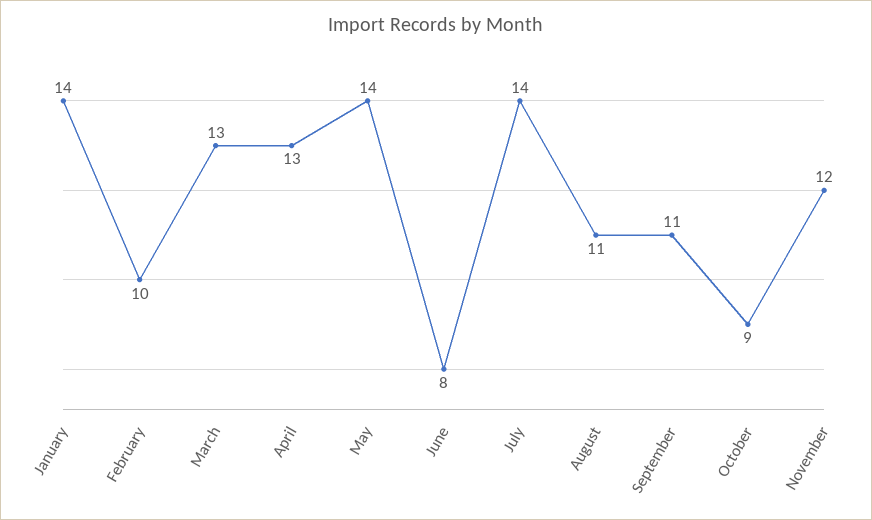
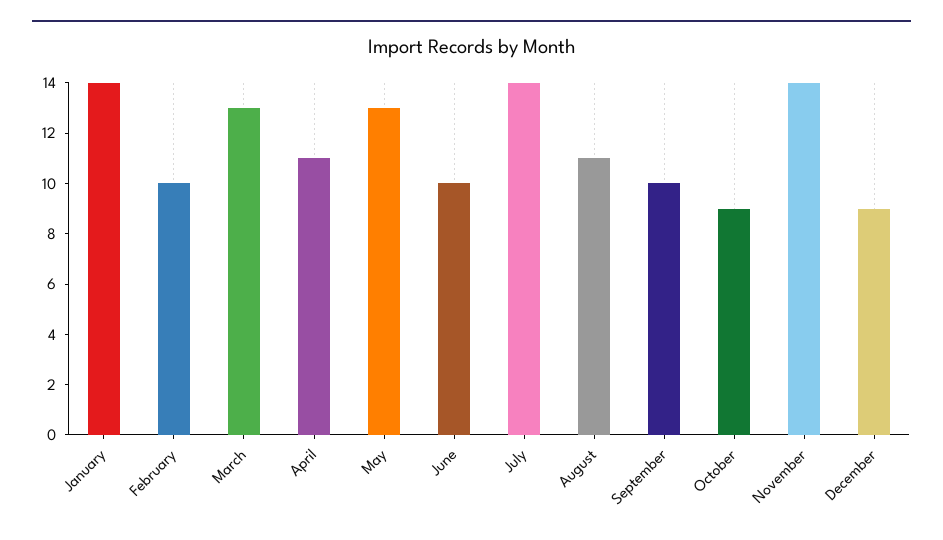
April: 13 -> 11
May: 14 -> 13
June: 8 -> 10
September: 11 -> 10
November: 12 -> 14
December: none -> 9

